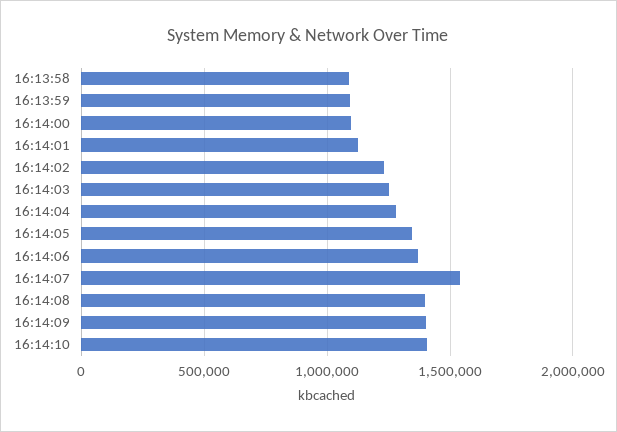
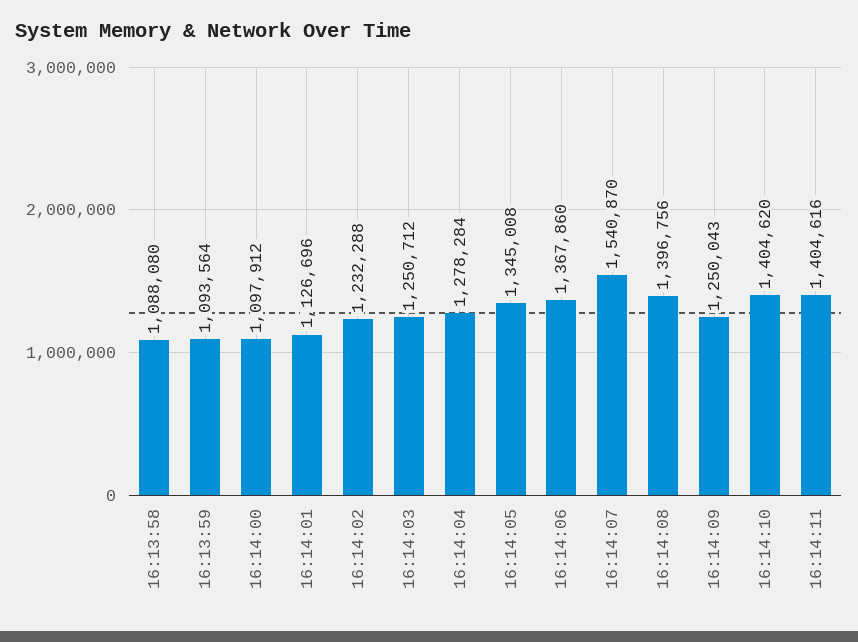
16:14:09: 1400000 -> 1250043
16:14:11: none -> 1404616

